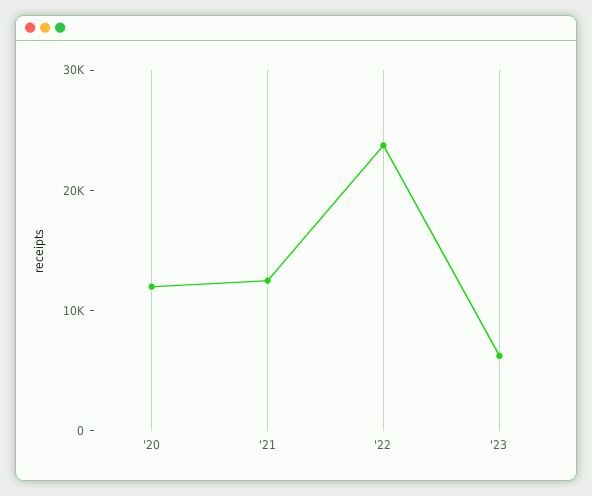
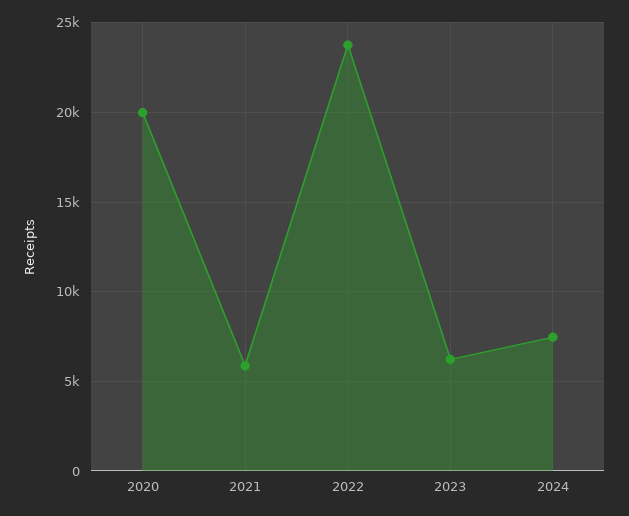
'20: 12000 -> 20000
'21: 12000 -> 6000
2024: none -> 7500

